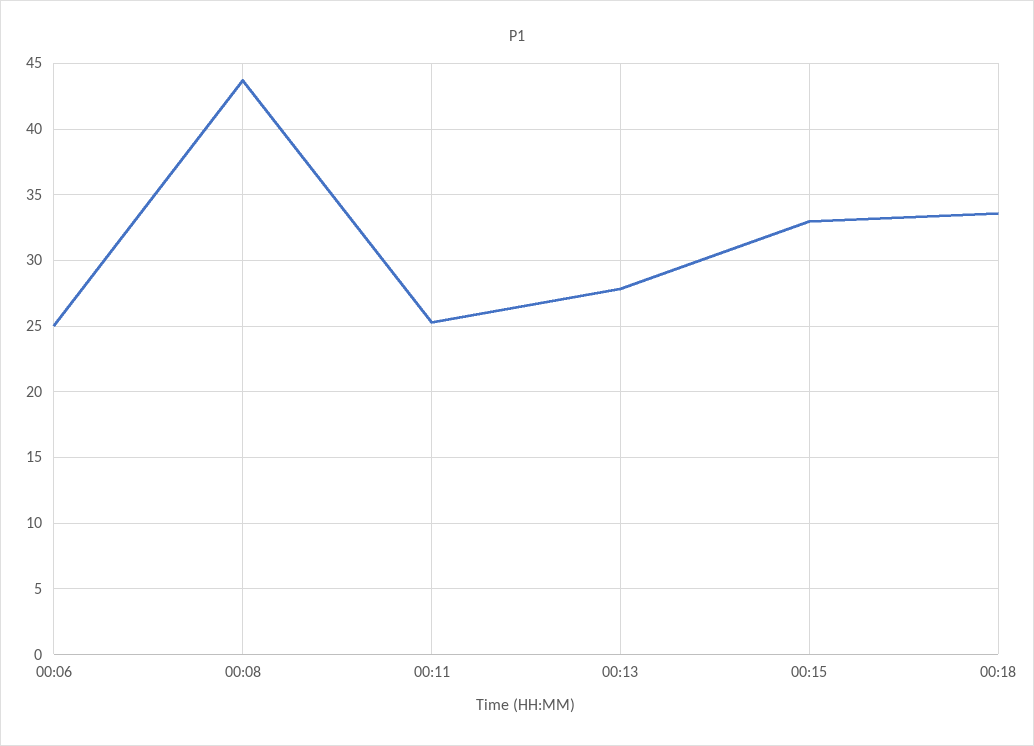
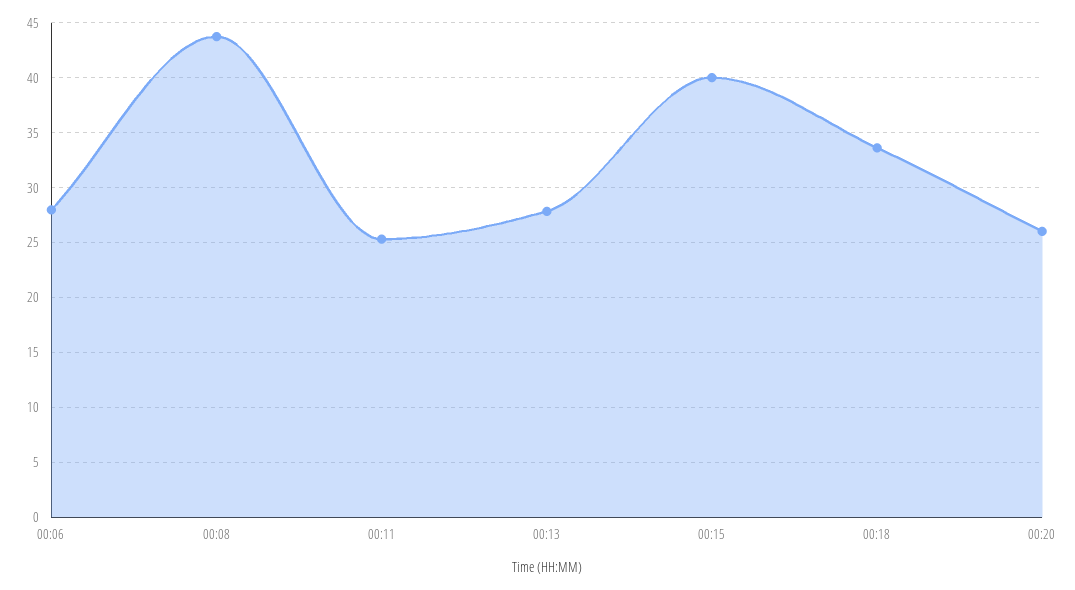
00:06: 25 -> 28
00:15: 33 -> 40
00:20: none -> 26

